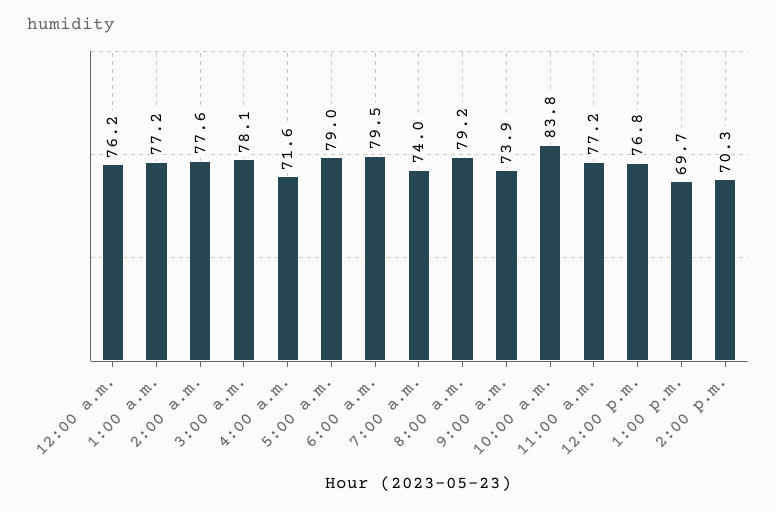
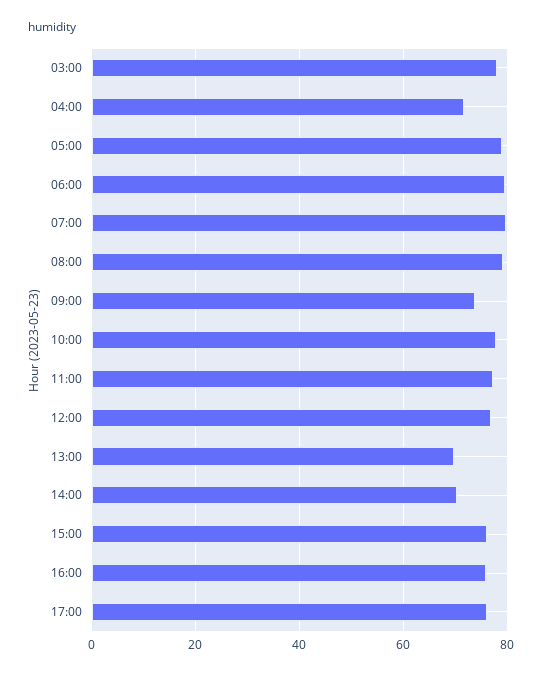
12:00 a.m.: 76.2 -> none
1:00 a.m.: 77.2 -> none
2:00 a.m.: 77.6 -> none
7:00 a.m.: 74 -> 80
10:00 a.m.: 83.8 -> 78
15:00: none -> 76
16:00: none -> 76
17:00: none -> 76

